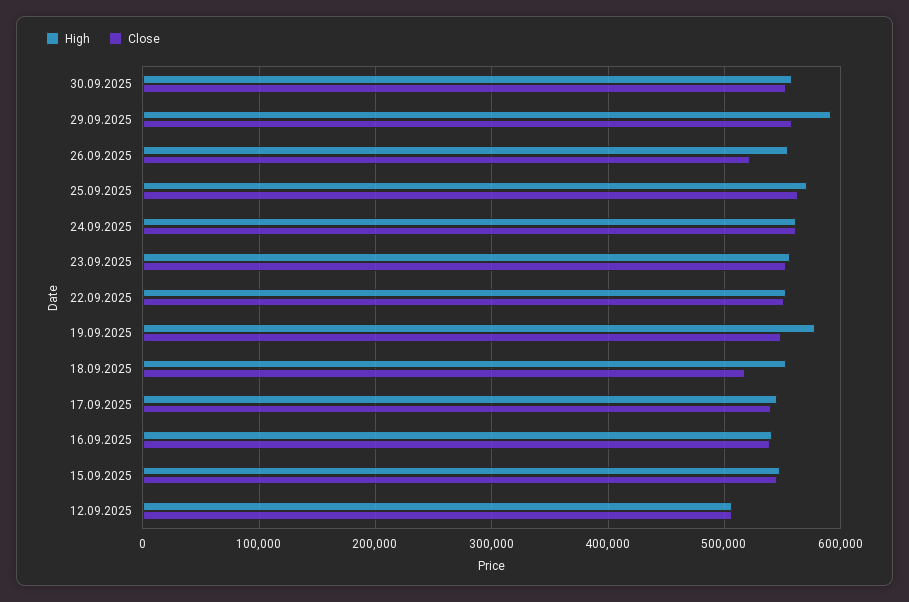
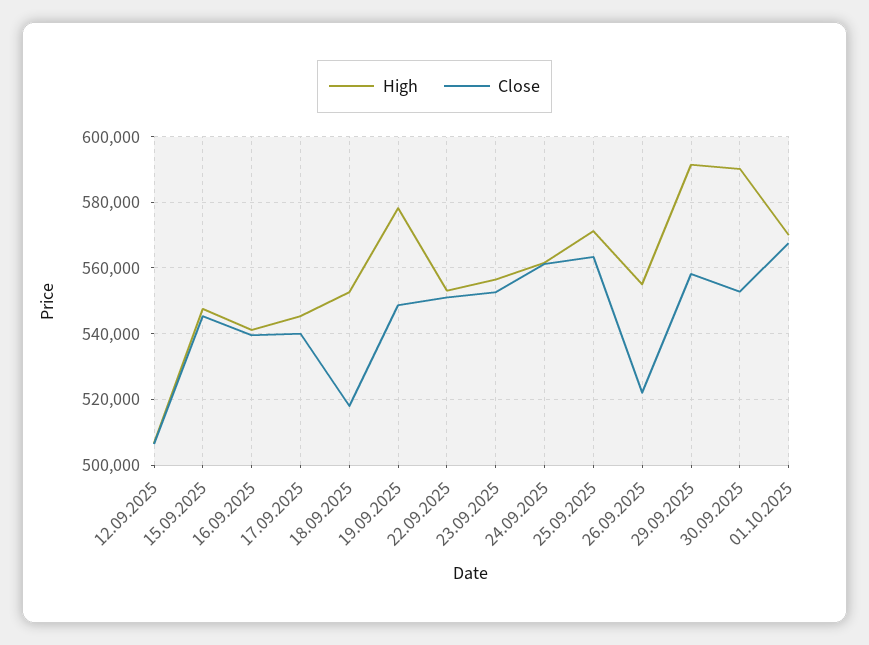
High, 30.09.2025: 560000 -> 590000
High, 01.10.2025: none -> 570000
Close, 01.10.2025: none -> 568000

